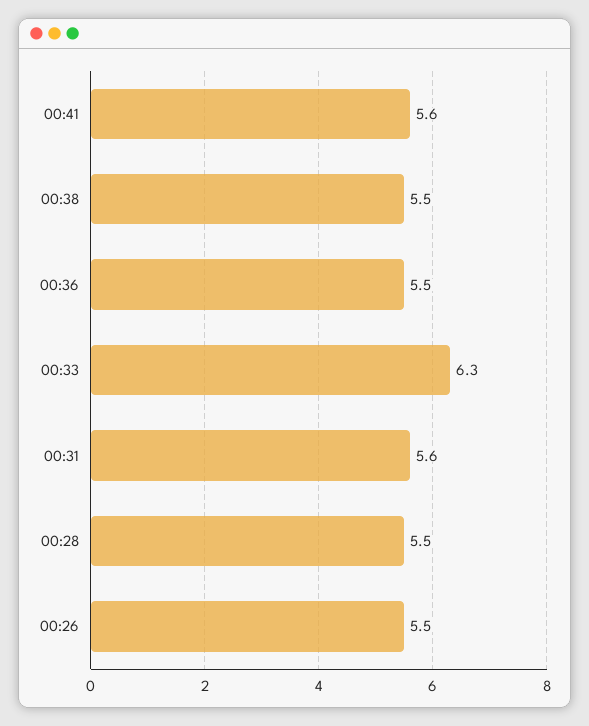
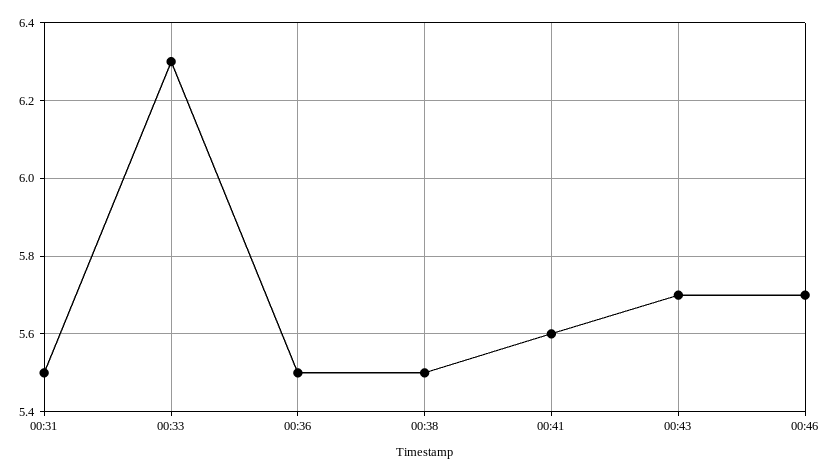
00:31: 5.6 -> 5.5
00:28: 5.5 -> none
00:26: 5.5 -> none
00:43: none -> 5.7
00:46: none -> 5.7

